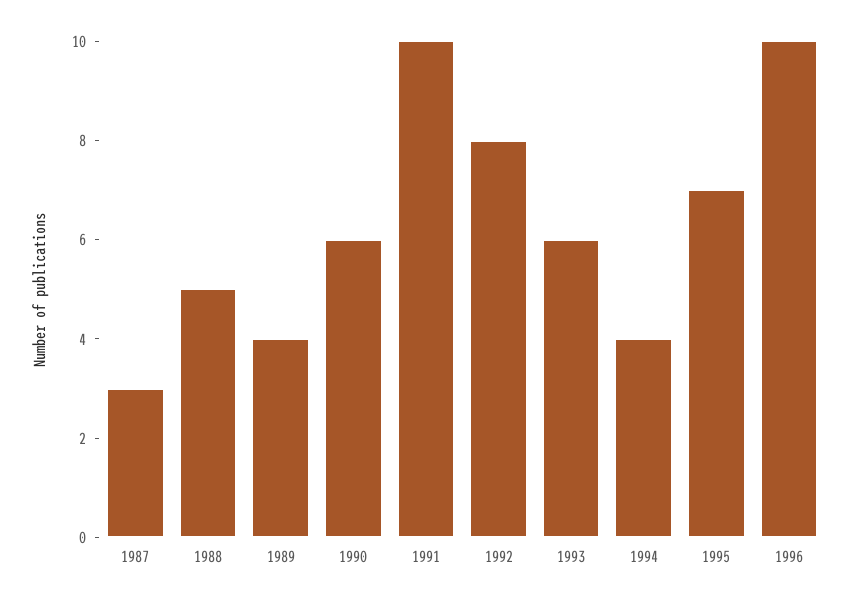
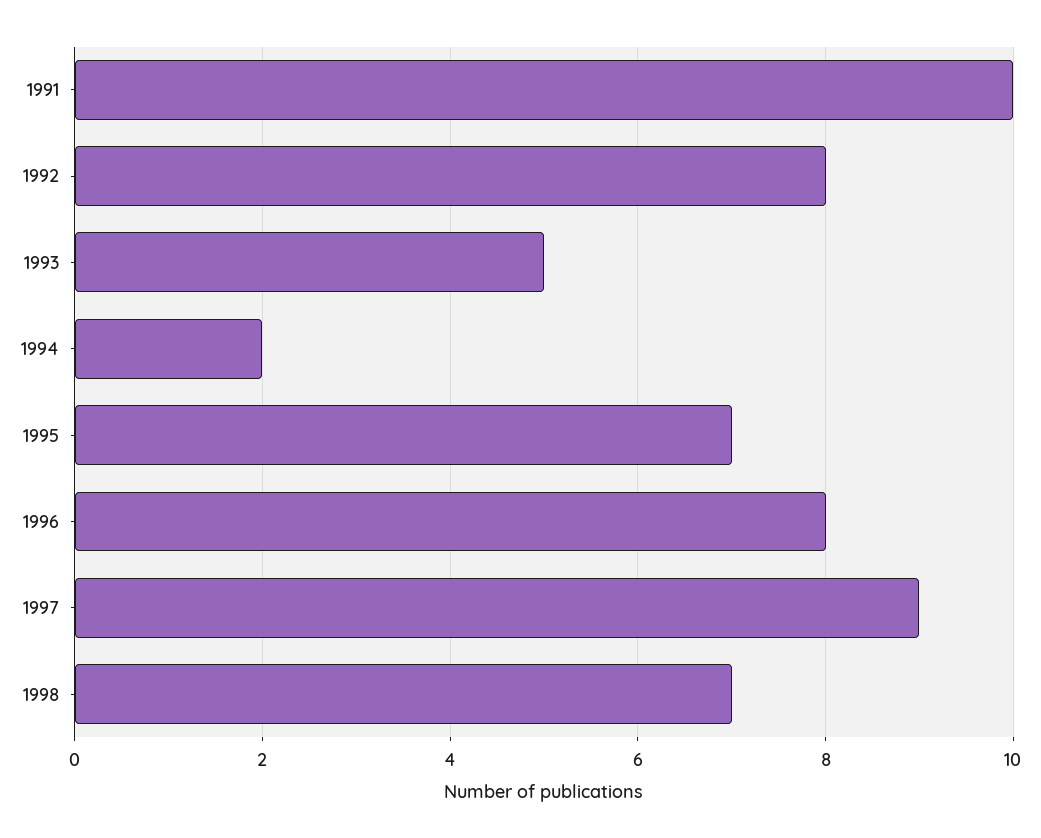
1987: 3 -> none
1988: 5 -> none
1989: 4 -> none
1990: 6 -> none
1993: 6 -> 5
1994: 4 -> 2
1996: 10 -> 8
1997: none -> 9
1998: none -> 7

